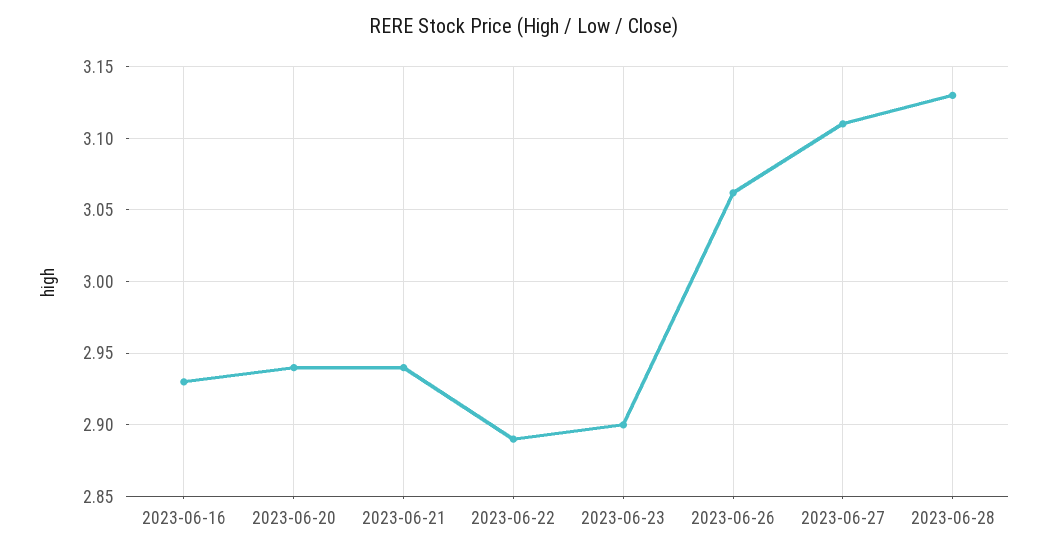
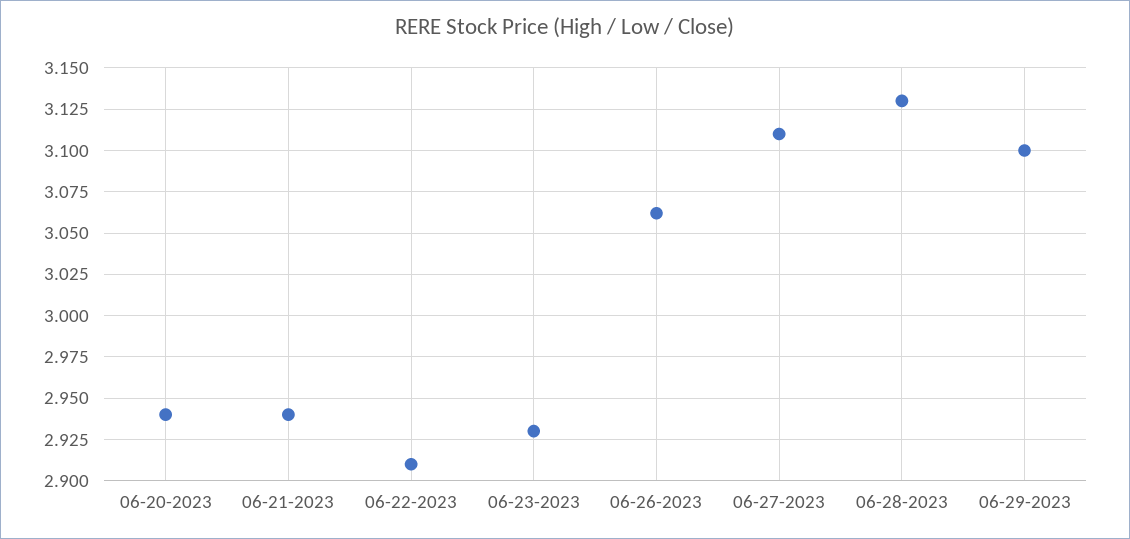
2023-06-16: 2.93 -> none
2023-06-22: 2.89 -> 2.91
2023-06-23: 2.9 -> 2.93
06-29-2023: none -> 3.1

